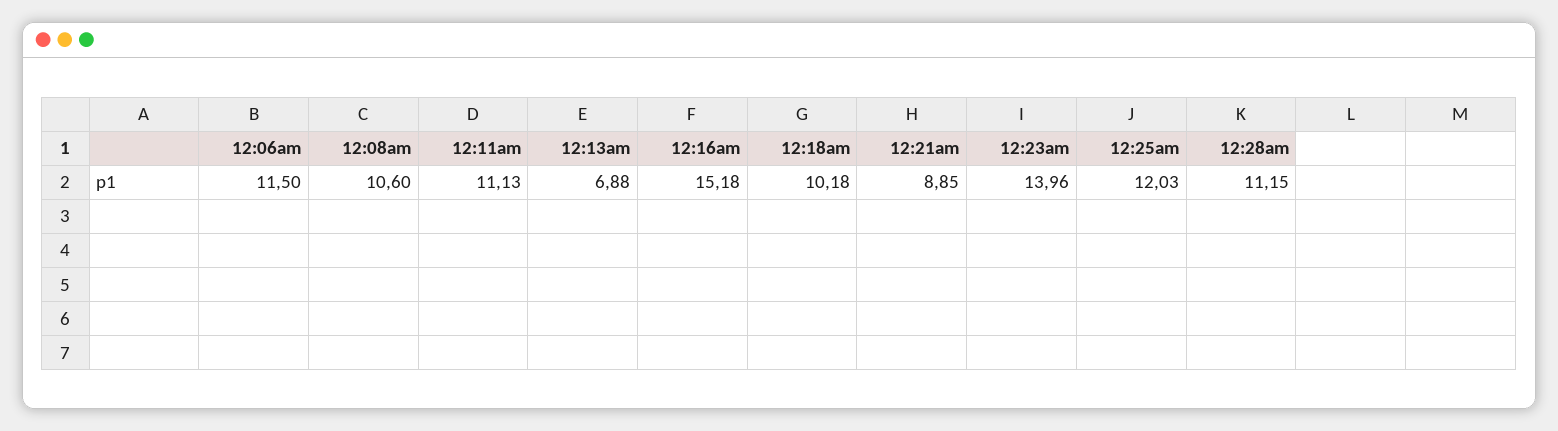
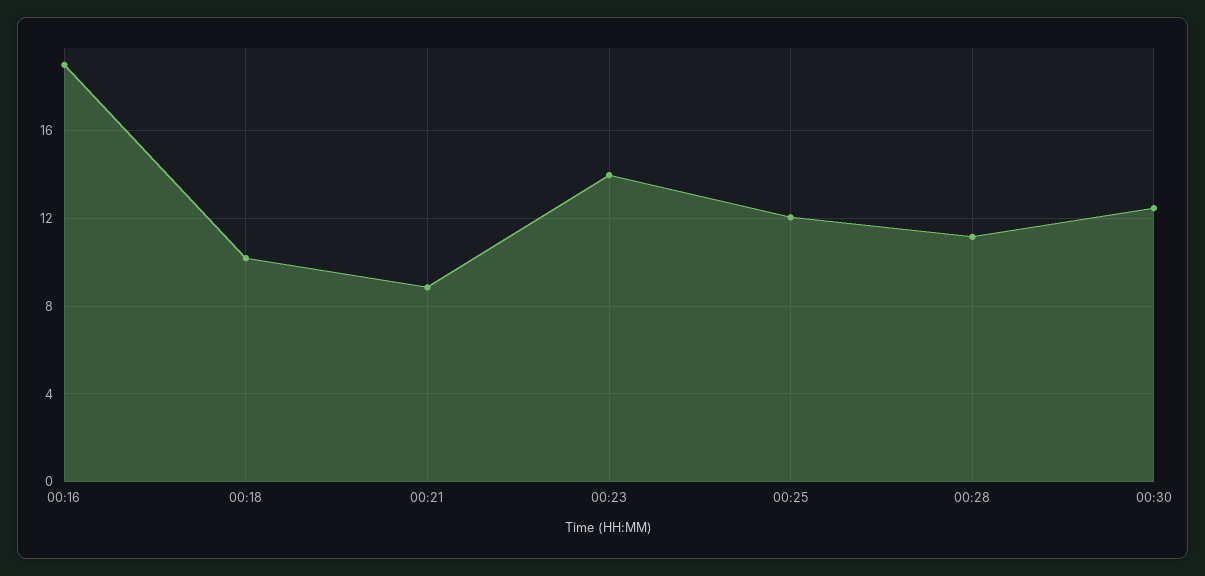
12:06am: 11.5 -> none
12:08am: 10.6 -> none
12:11am: 11.13 -> none
12:13am: 6.88 -> none
12:16am: 15.18 -> 19
00:30: none -> 12.5

